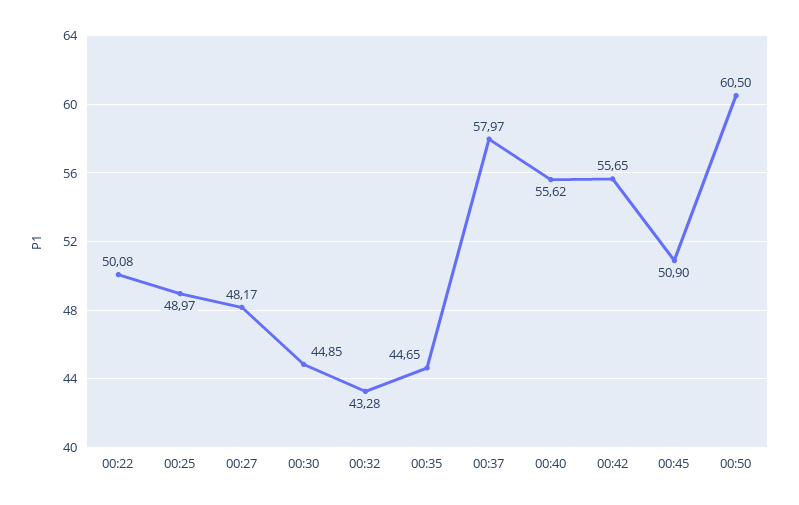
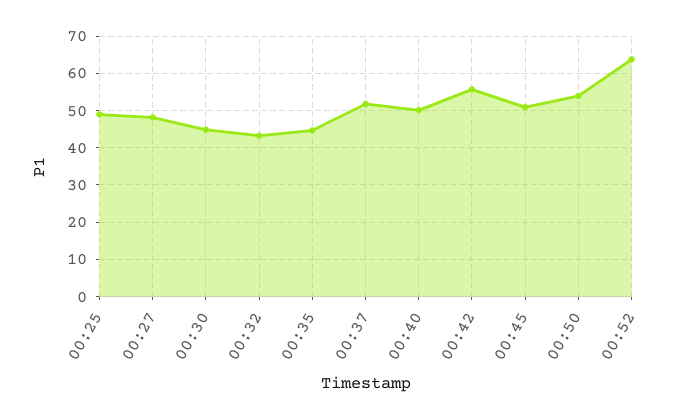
00:22: 50.08 -> none
00:37: 57.97 -> 52
00:40: 55.62 -> 50
00:50: 60.5 -> 54
00:52: none -> 64

